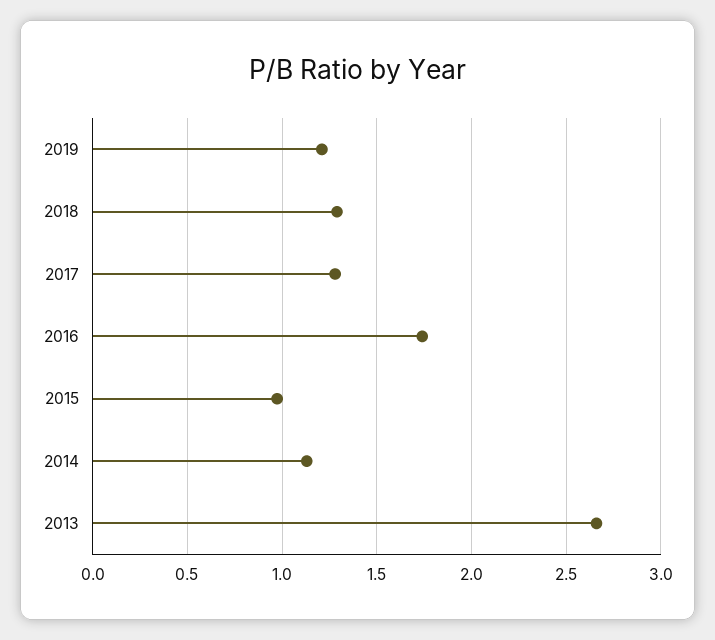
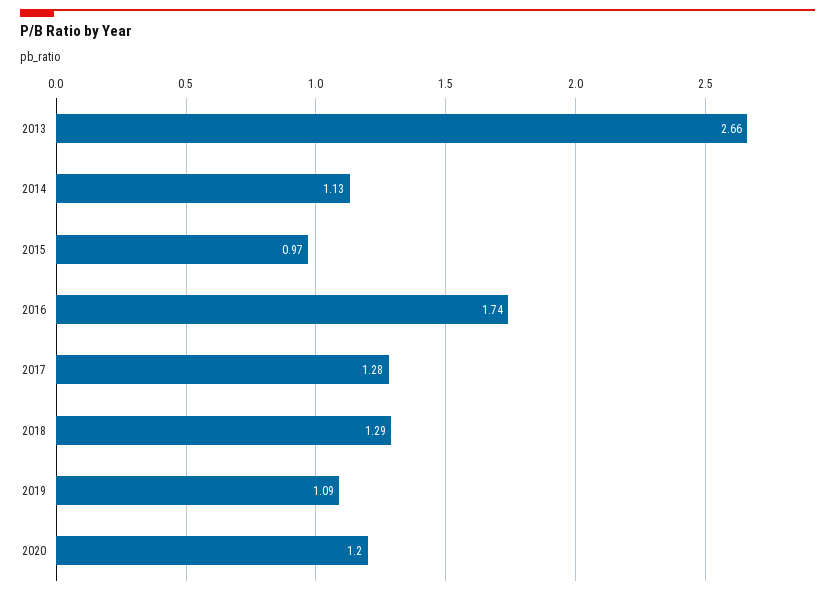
2019: 1.2 -> 1.09
2020: none -> 1.2

